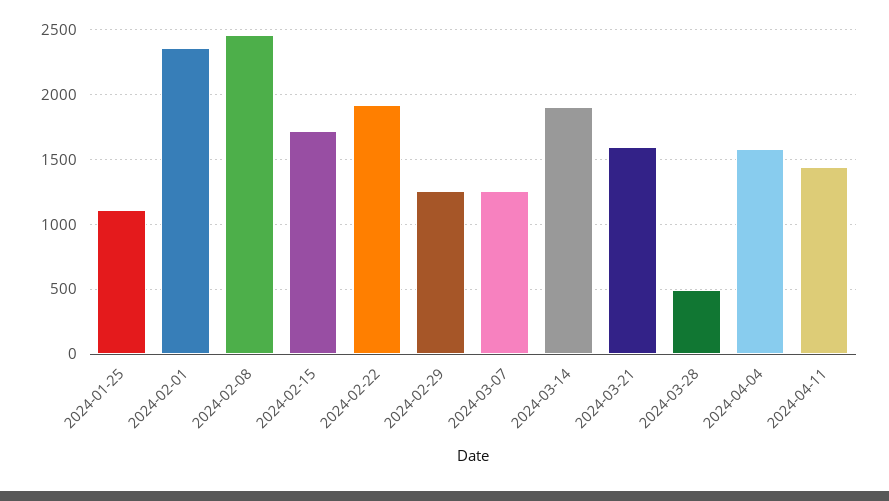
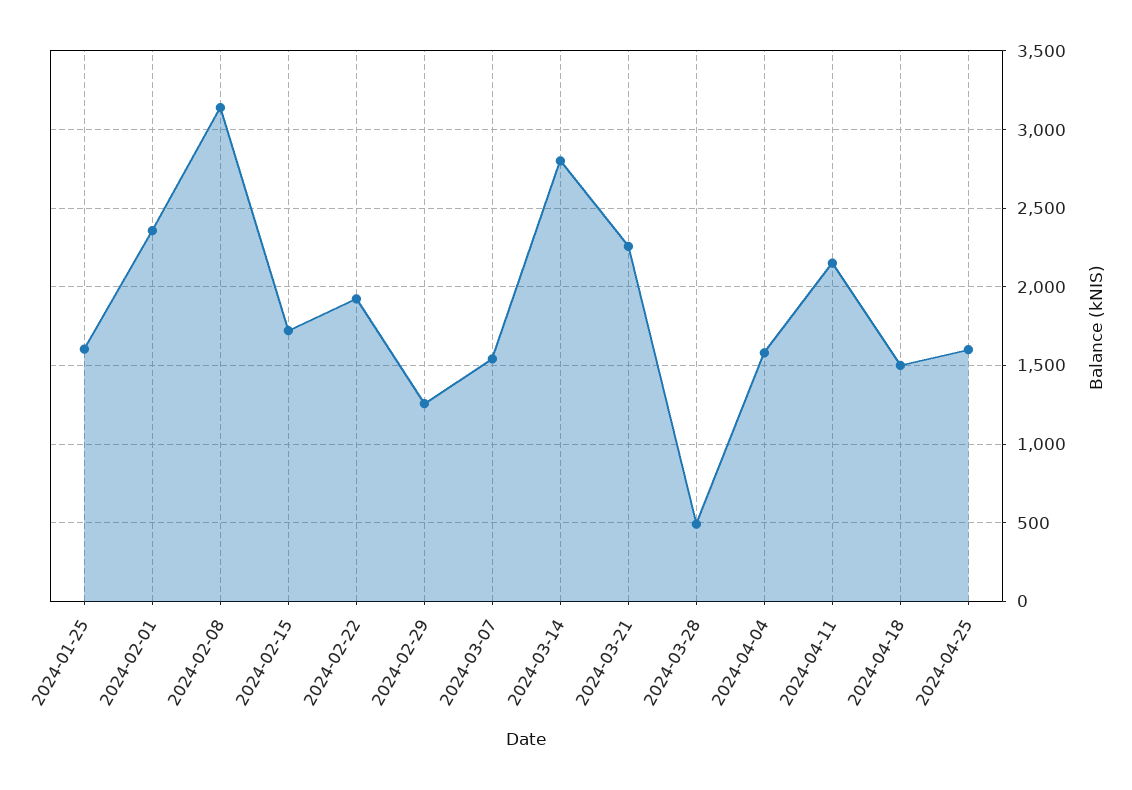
2024-01-25: 1100 -> 1600
2024-02-08: 2450 -> 3150
2024-03-07: 1250 -> 1550
2024-03-14: 1900 -> 2800
2024-03-21: 1600 -> 2250
2024-04-11: 1450 -> 2150
2024-04-18: none -> 1500
2024-04-25: none -> 1600

